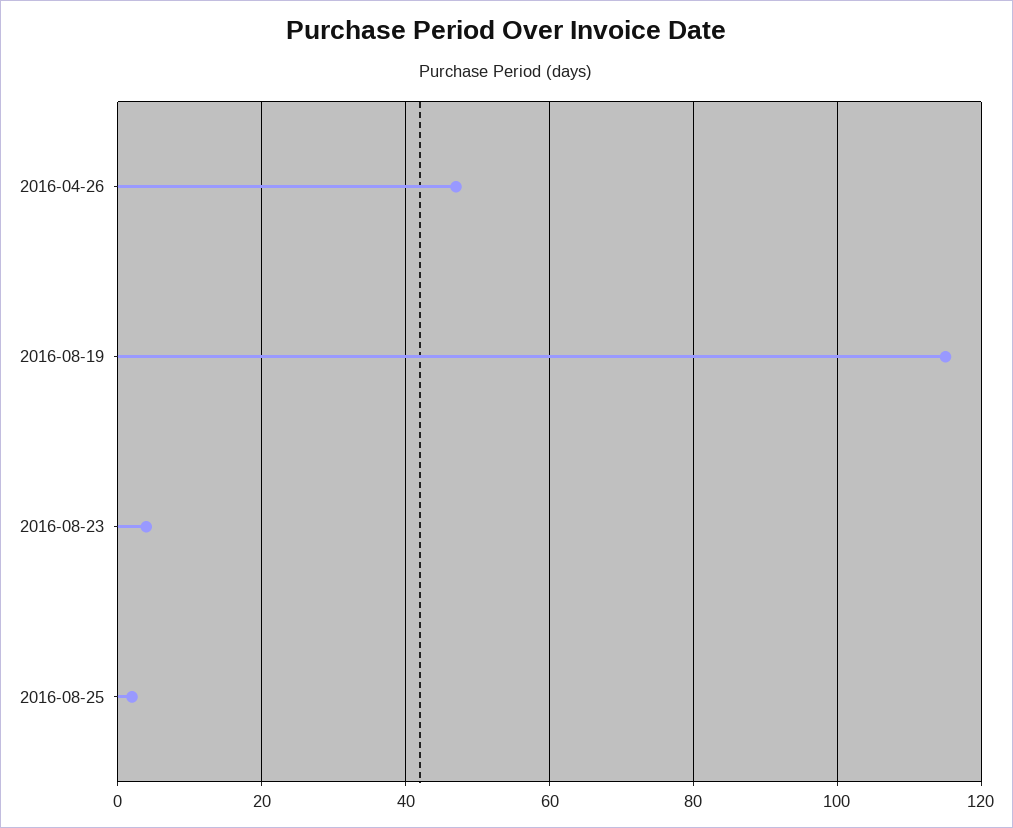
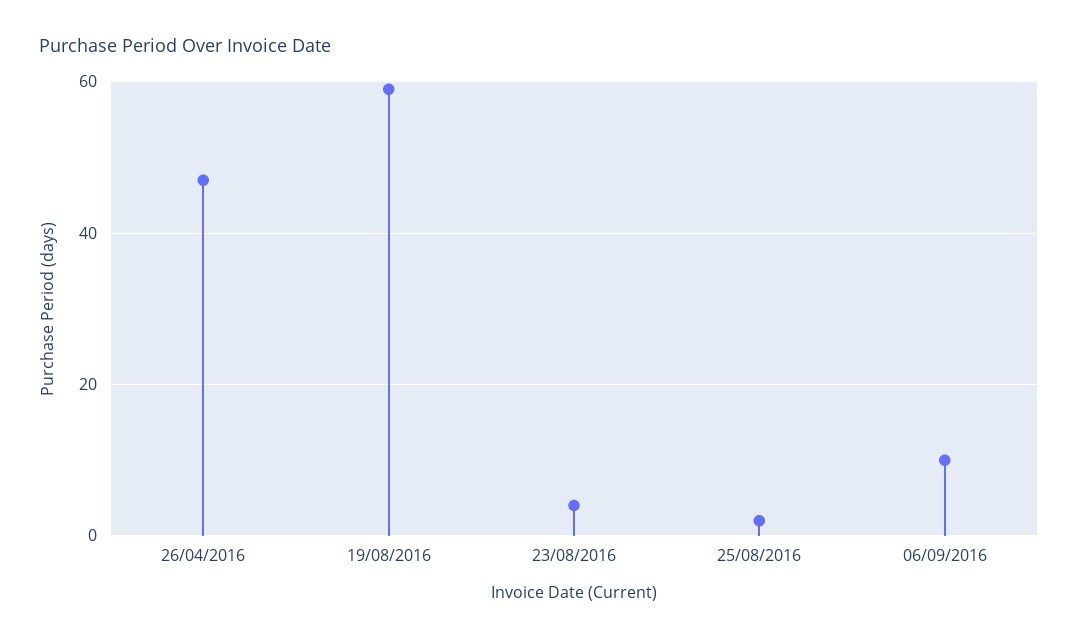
2016-08-19: 115 -> 60
06/09/2016: none -> 10

